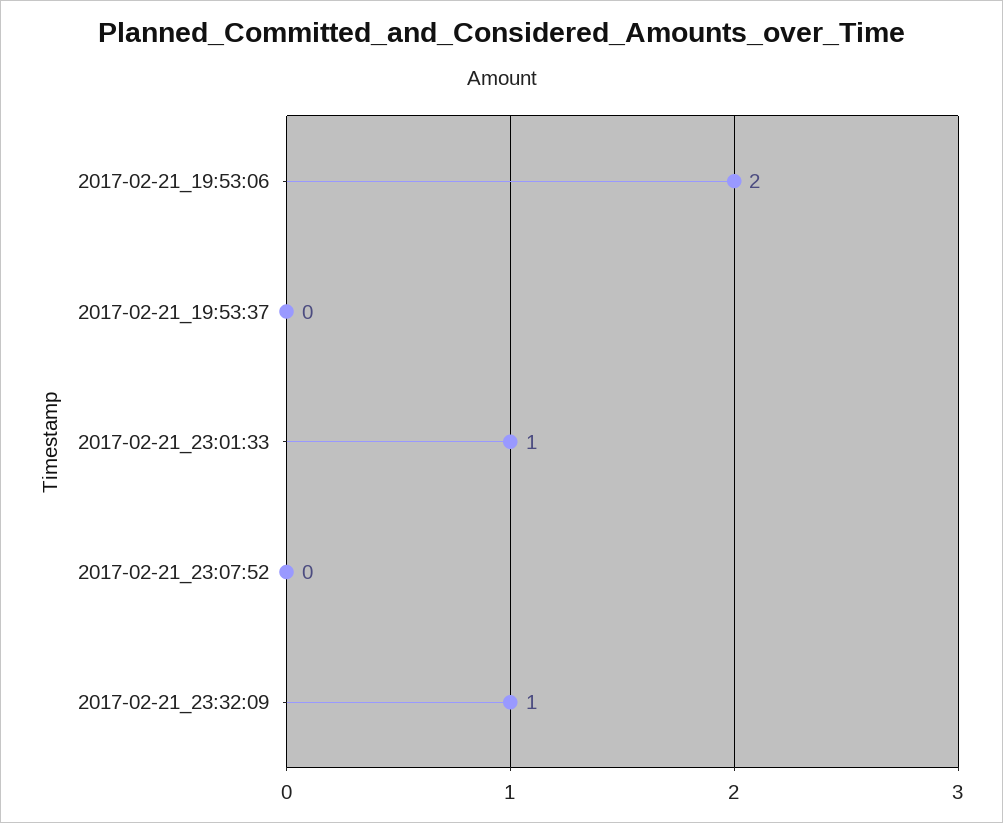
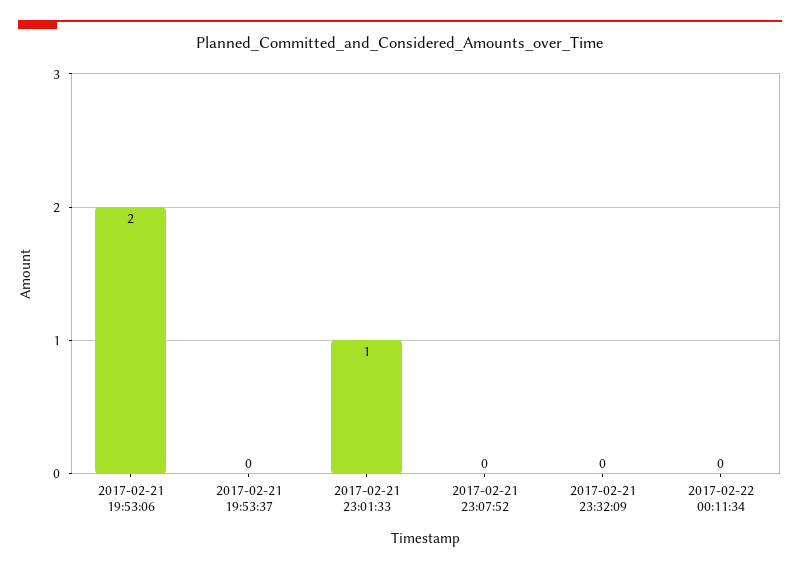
2017-02-21_23:32:09: 1 -> 0
2017-02-22 00:11:34: none -> 0

